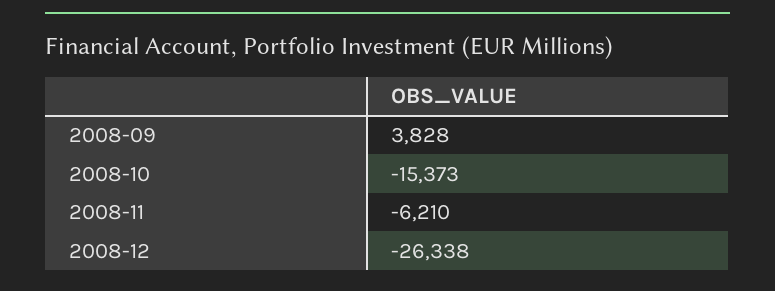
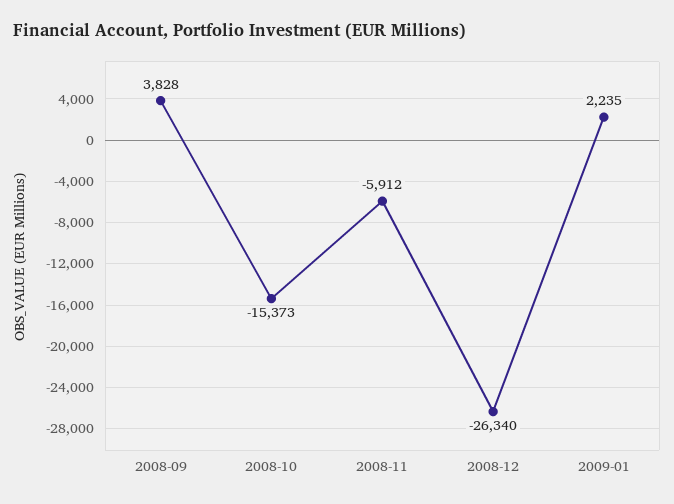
2008-11: -6210 -> -5912
2008-12: -26338 -> -26340
2009-01: none -> 2235

